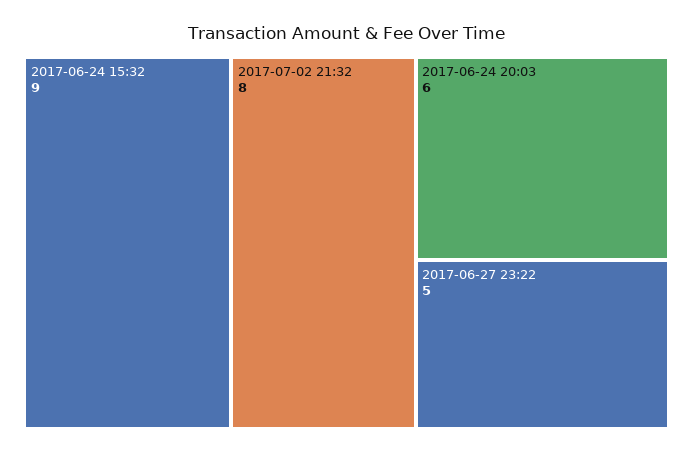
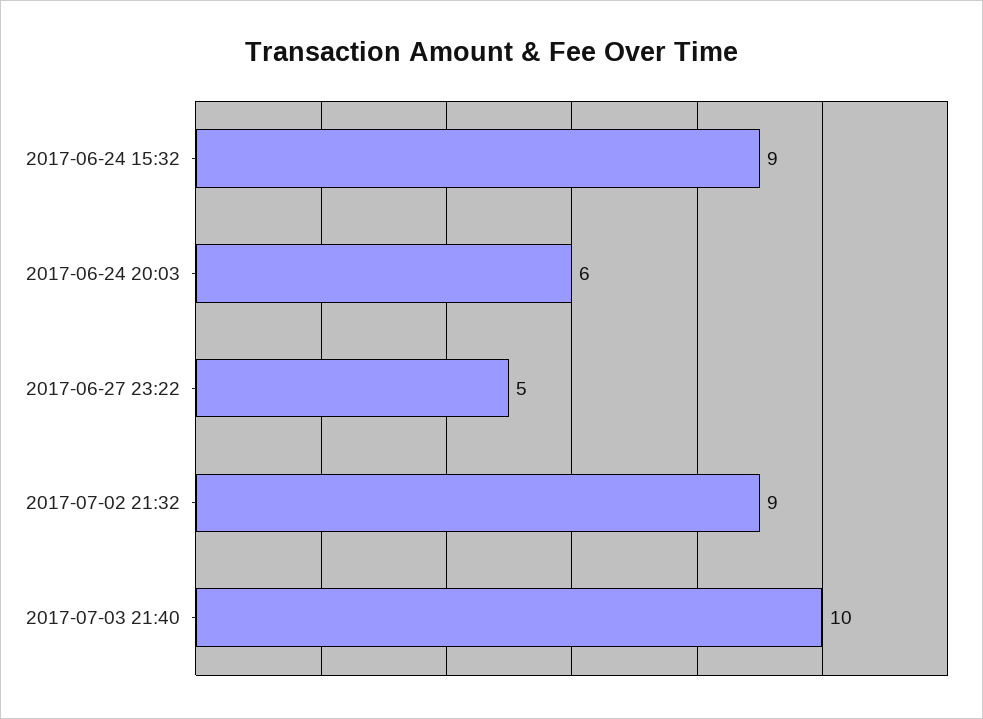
2017-07-02 21:32: 8 -> 9
2017-07-03 21:40: none -> 10

